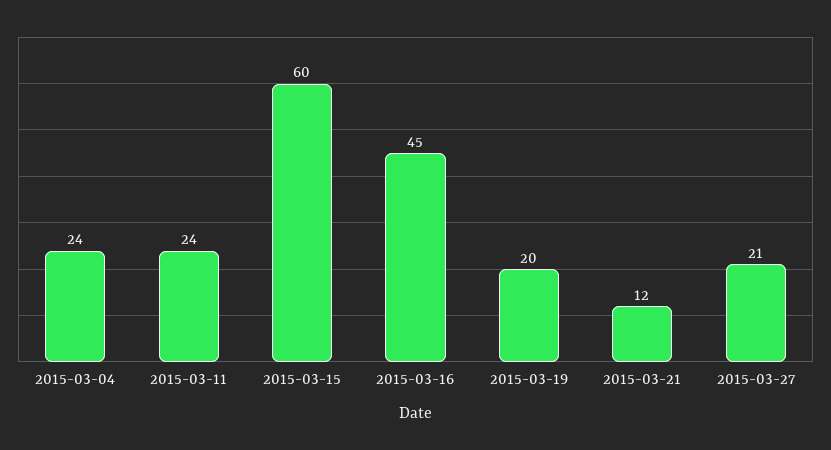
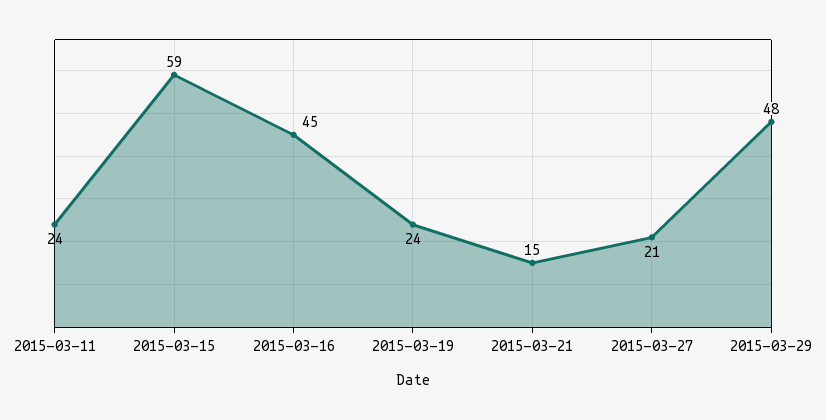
2015-03-04: 24 -> none
2015-03-15: 60 -> 59
2015-03-19: 20 -> 24
2015-03-21: 12 -> 15
2015-03-29: none -> 48

